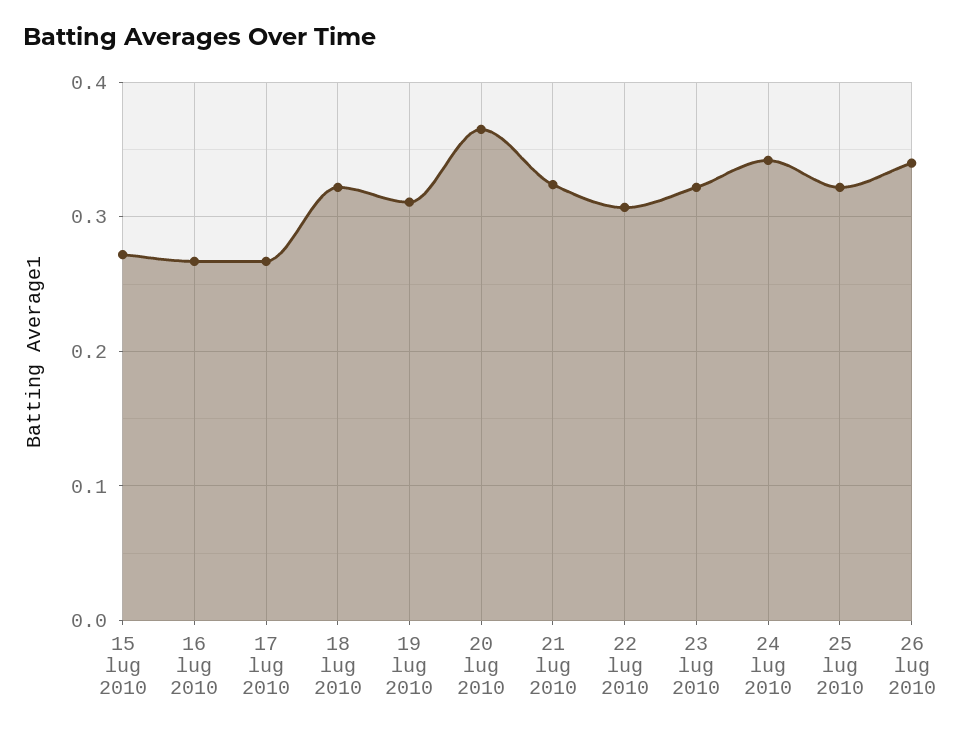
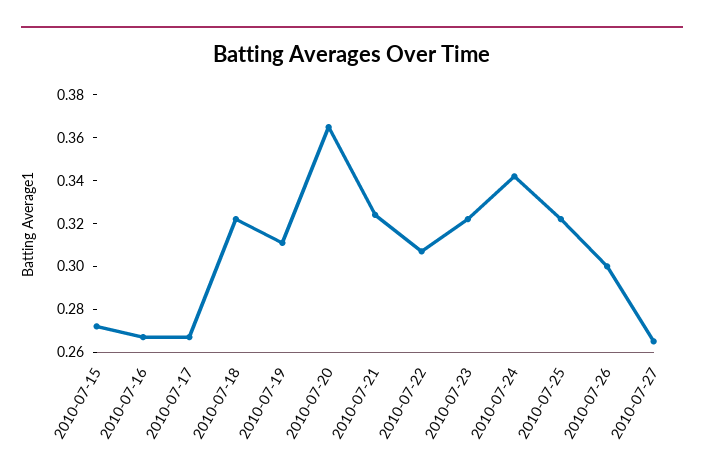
26 lug 2010: 0.34 -> 0.3
2010-07-27: none -> 0.265

